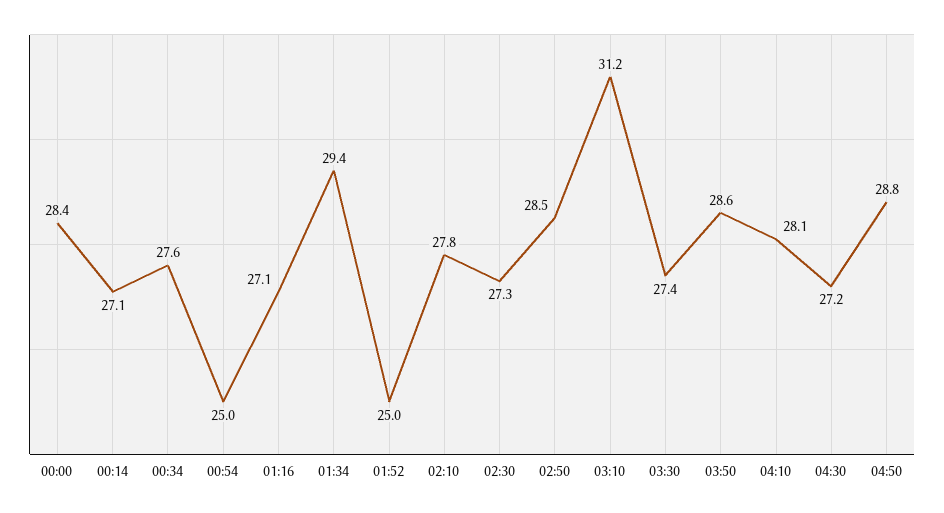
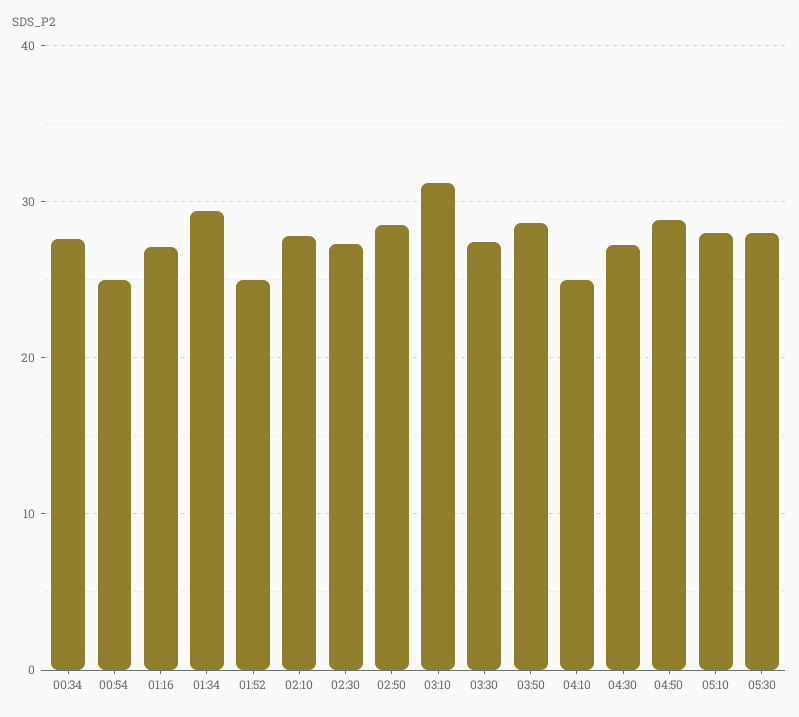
00:00: 28.4 -> none
00:14: 27.1 -> none
04:10: 28.1 -> 25
05:10: none -> 28
05:30: none -> 28

